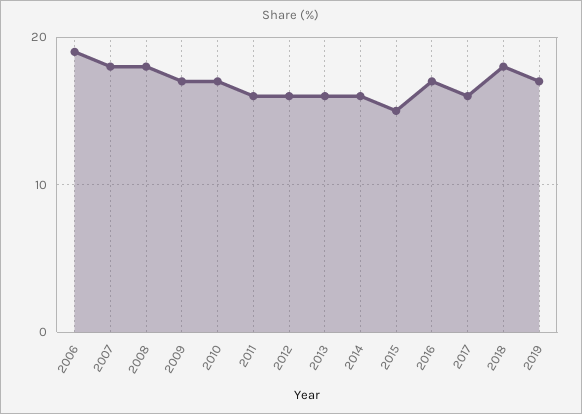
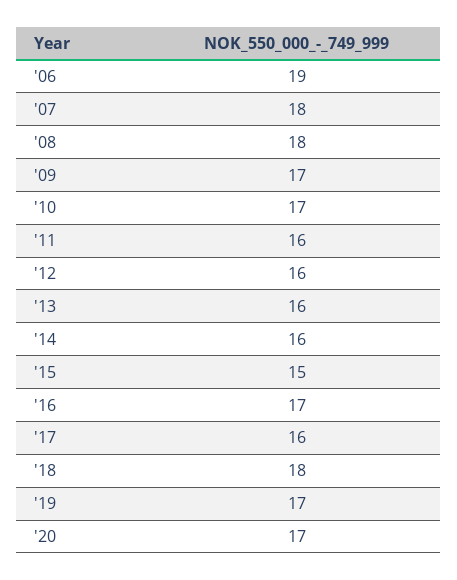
'20: none -> 17

